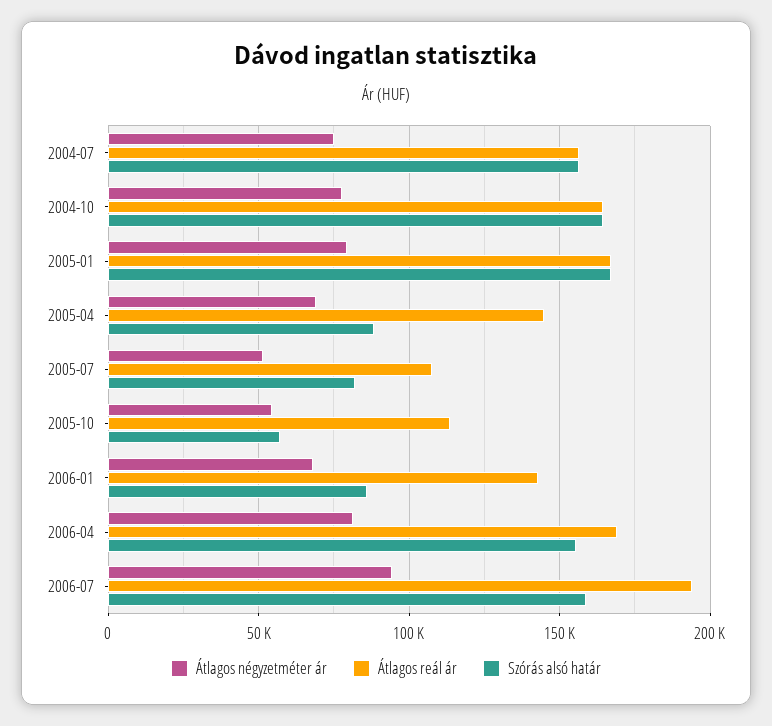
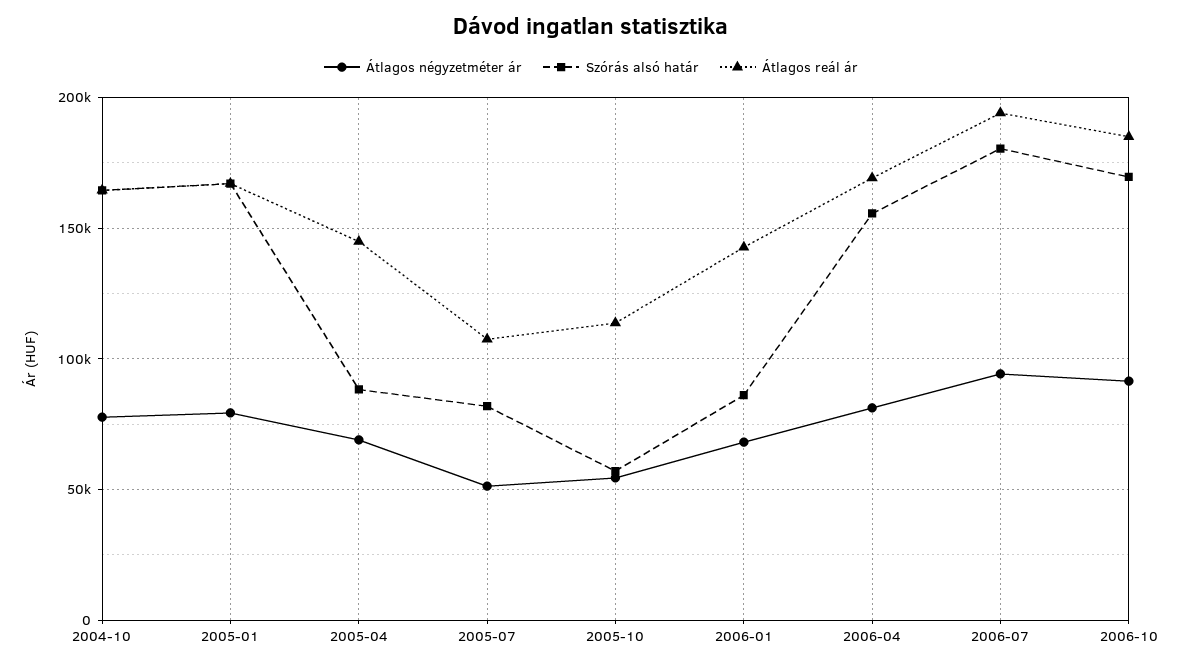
Átlagos négyzetméter ár, 2004-07: 75000 -> none
Átlagos reál ár, 2004-07: 155000 -> none
Szórás alsó határ, 2004-07: 155000 -> none
Szórás alsó határ, 2006-07: 160000 -> 180000
Átlagos négyzetméter ár, 2006-10: none -> 90000
Szórás alsó határ, 2006-10: none -> 170000
Átlagos reál ár, 2006-10: none -> 185000

